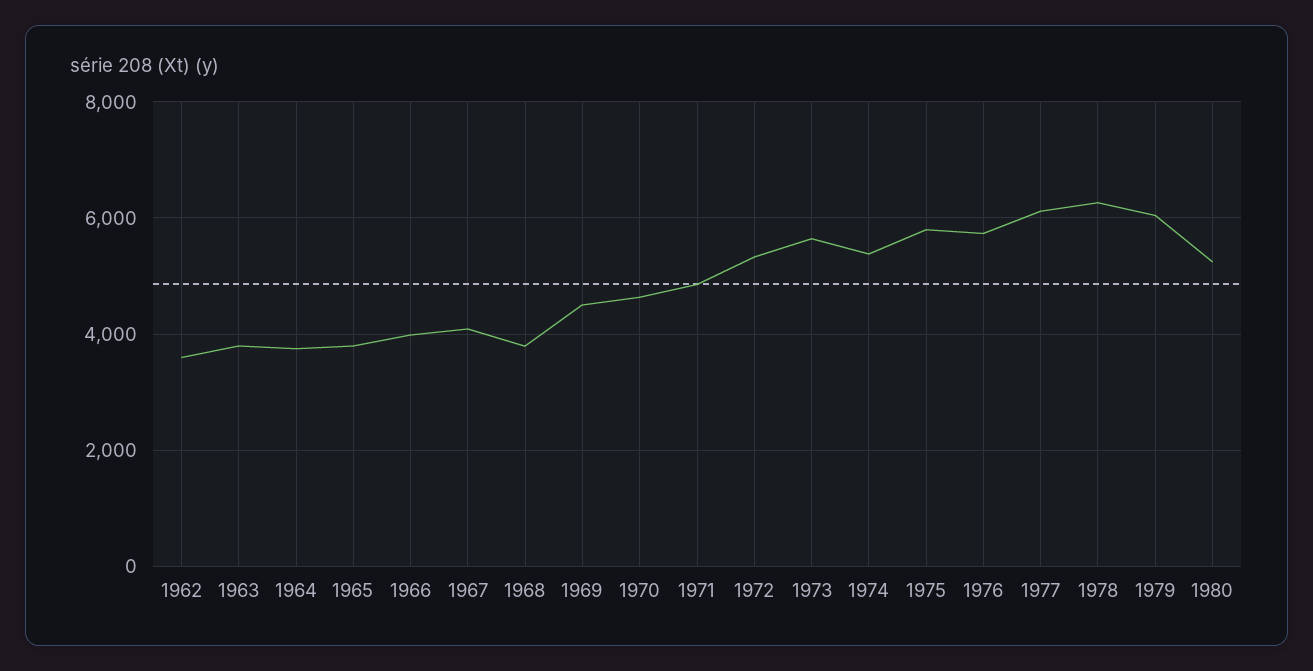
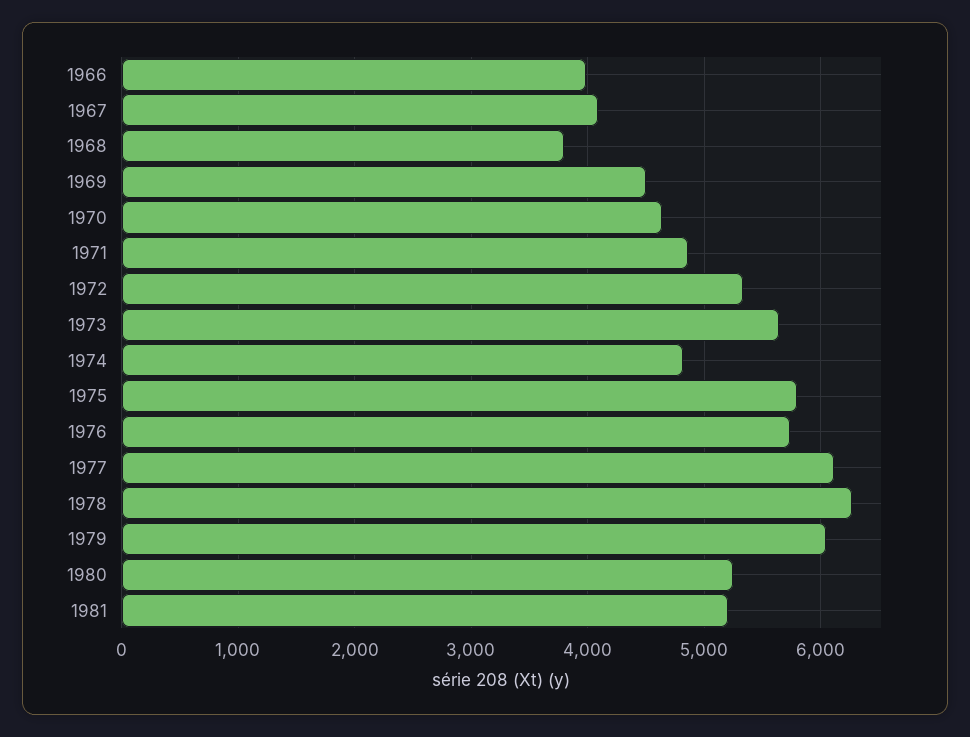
1962: 3600 -> none
1963: 3800 -> none
1964: 3800 -> none
1965: 3800 -> none
1974: 5400 -> 4800
1981: none -> 5200

